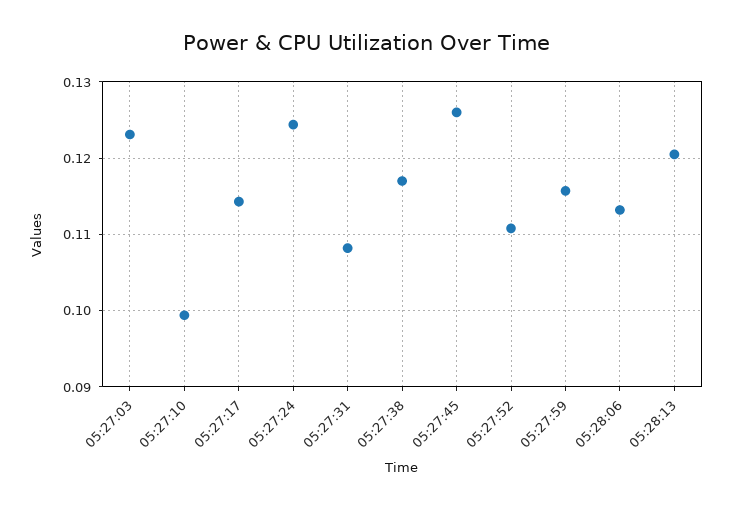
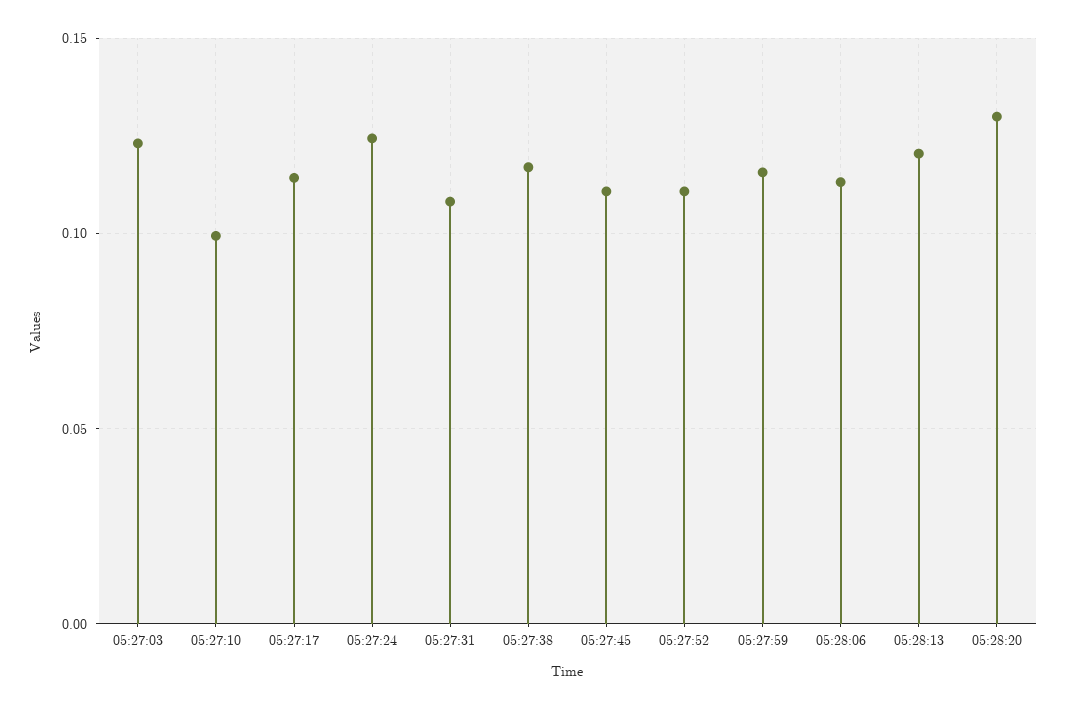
05:27:45: 0.126 -> 0.11
05:28:20: none -> 0.13

